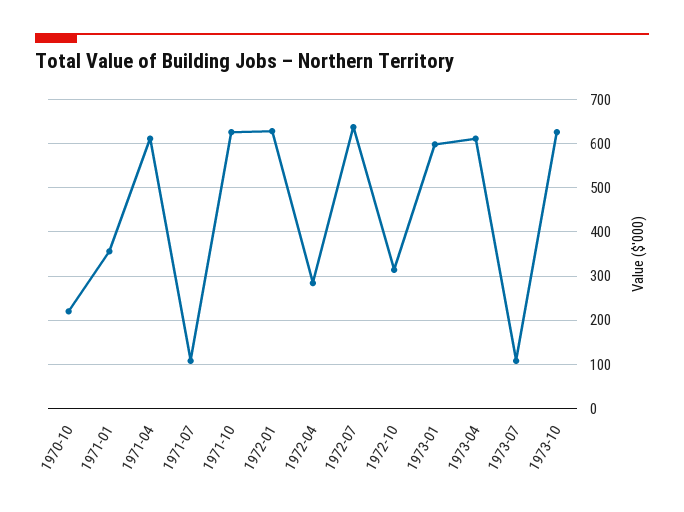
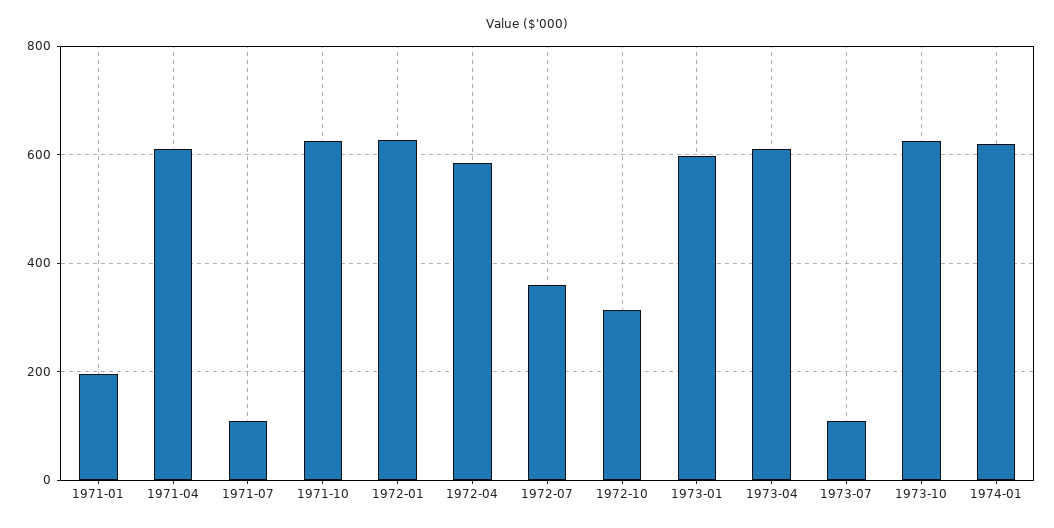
1970-10: 220 -> none
1971-01: 360 -> 200
1972-04: 280 -> 580
1972-07: 640 -> 360
1974-01: none -> 620

